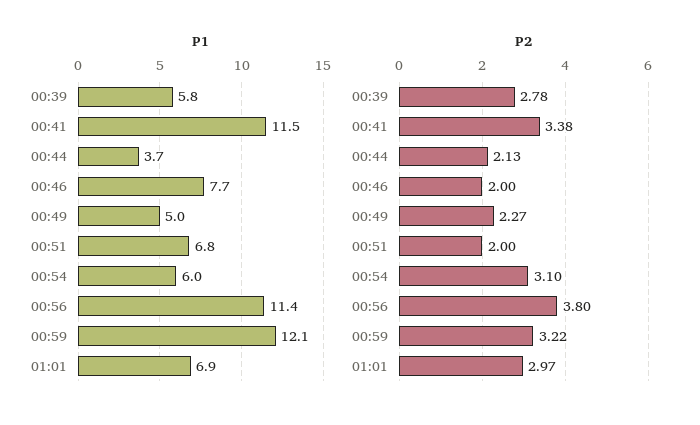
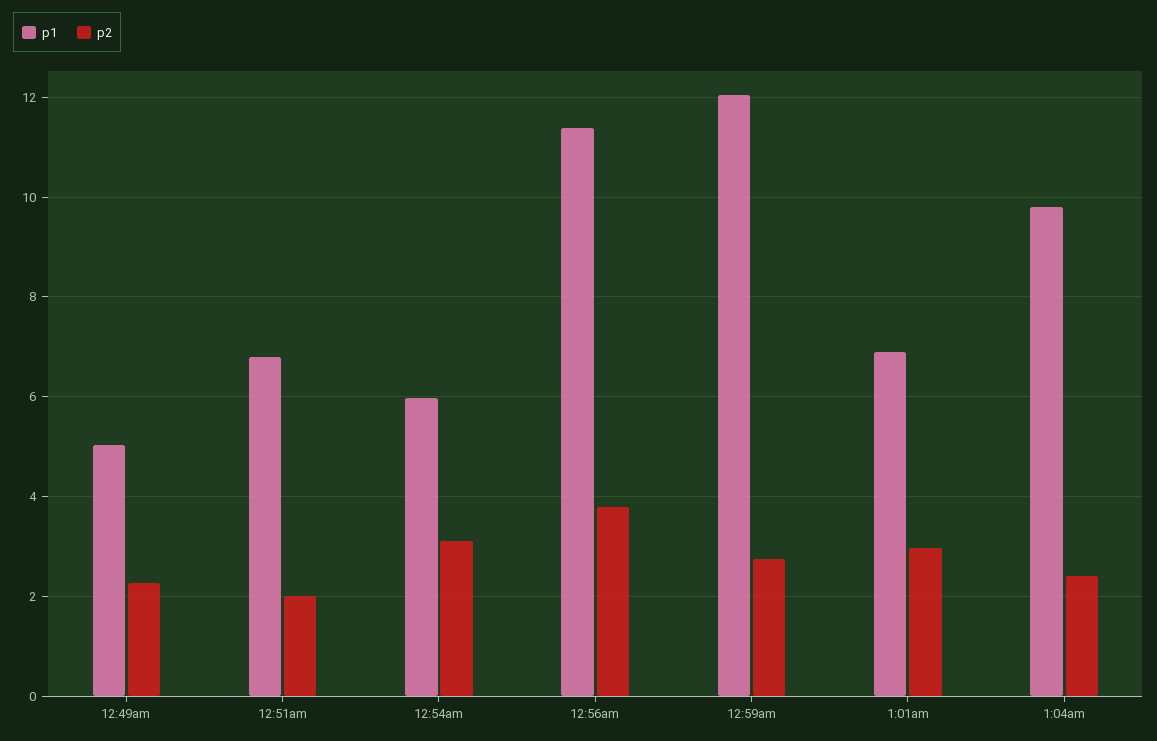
P1, 00:39: 5.8 -> none
P1, 00:41: 11.5 -> none
P1, 00:44: 3.7 -> none
P1, 00:46: 7.7 -> none
P2, 00:39: 2.78 -> none
P2, 00:41: 3.38 -> none
P2, 00:44: 2.13 -> none
P2, 00:46: 2 -> none
P2, 00:59: 3.22 -> 2.8
P1, 1:04am: none -> 9.8
P2, 1:04am: none -> 2.4

